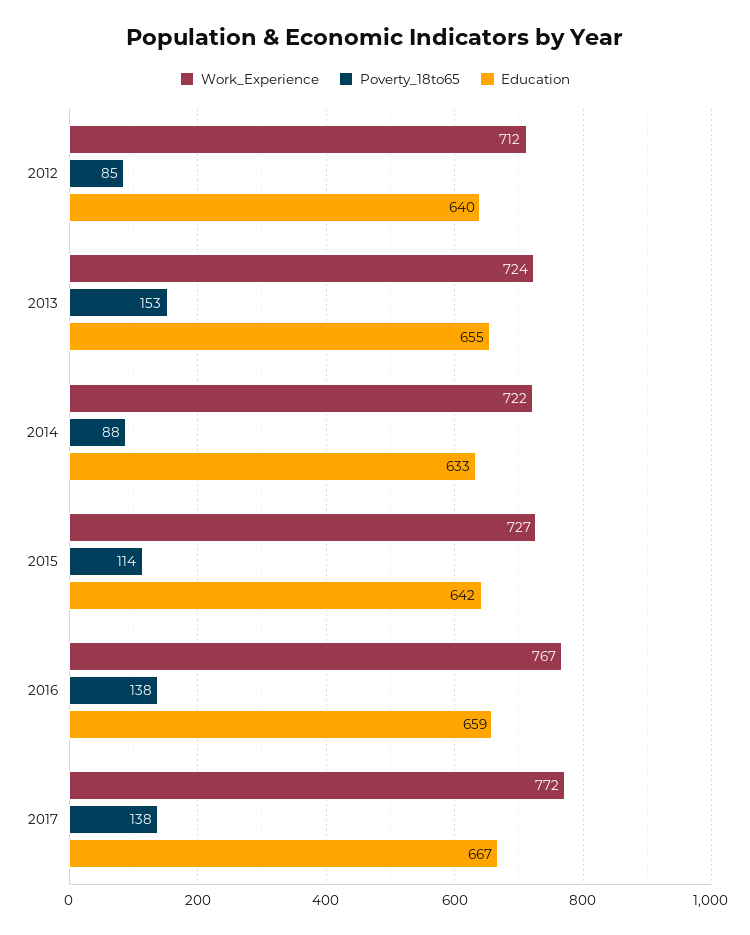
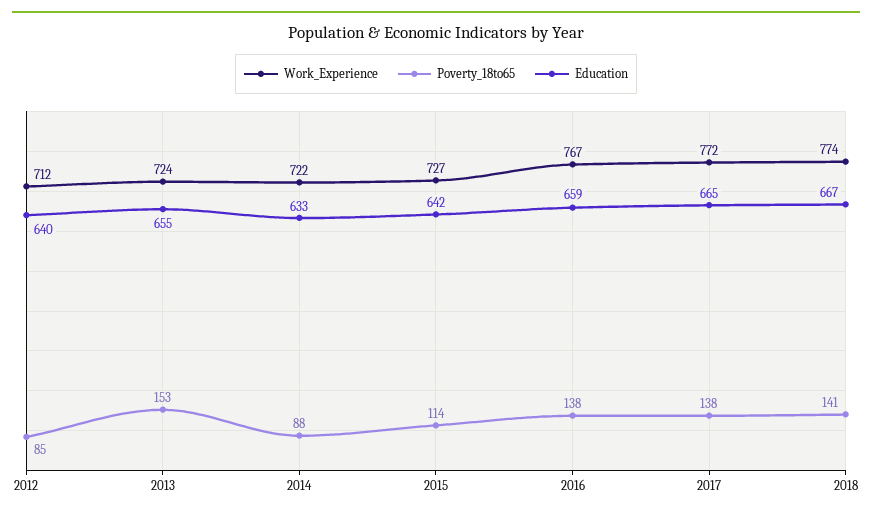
Education, 2017: 667 -> 665
Work_Experience, 2018: none -> 774
Poverty_18to65, 2018: none -> 141
Education, 2018: none -> 667

